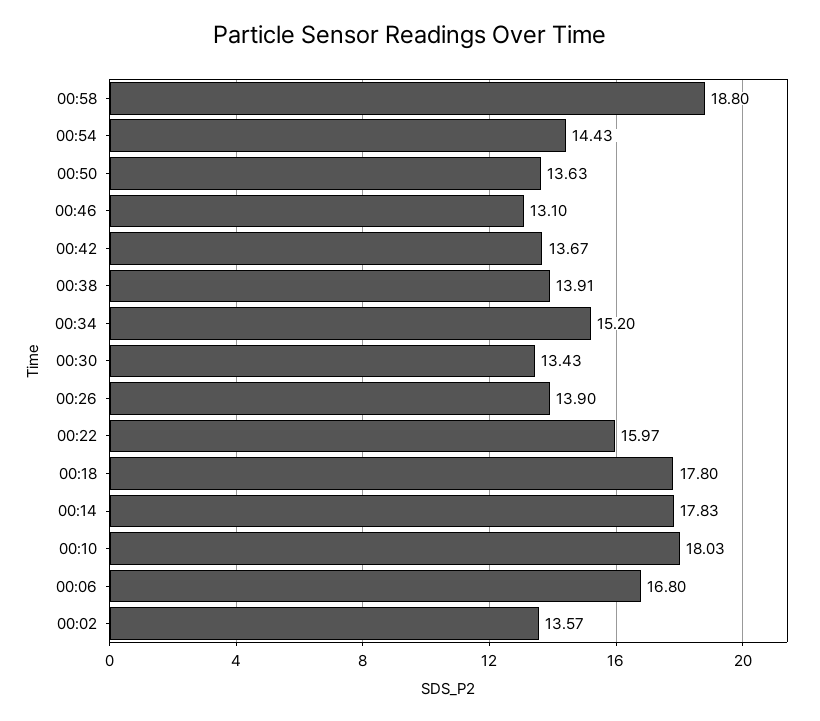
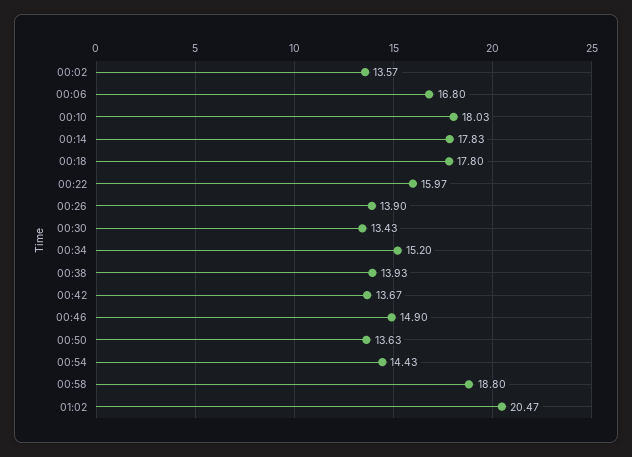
00:46: 13.1 -> 14.9
00:38: 13.91 -> 13.93
01:02: none -> 20.47

